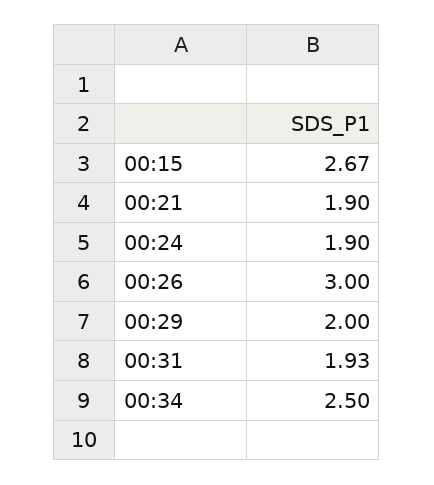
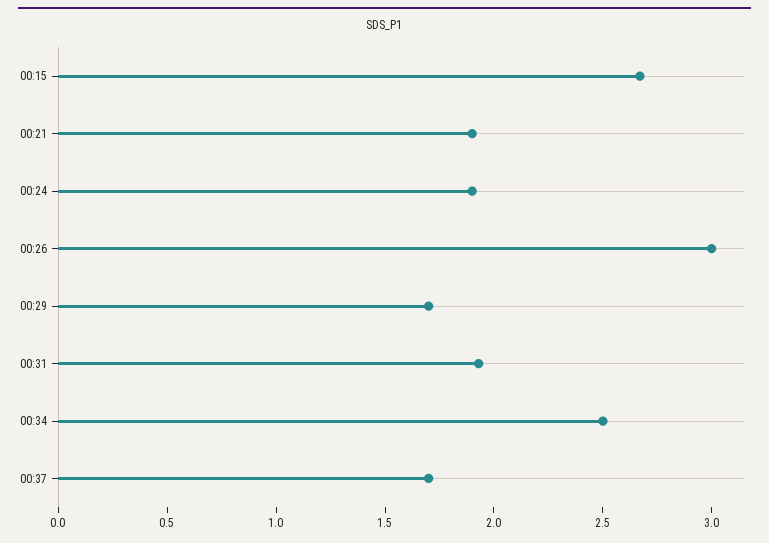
00:29: 2 -> 1.7
00:37: none -> 1.7

